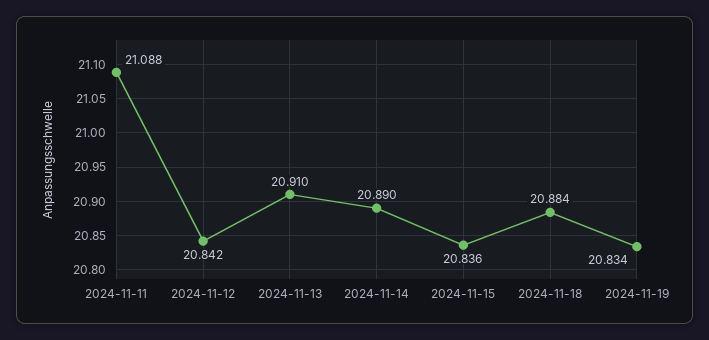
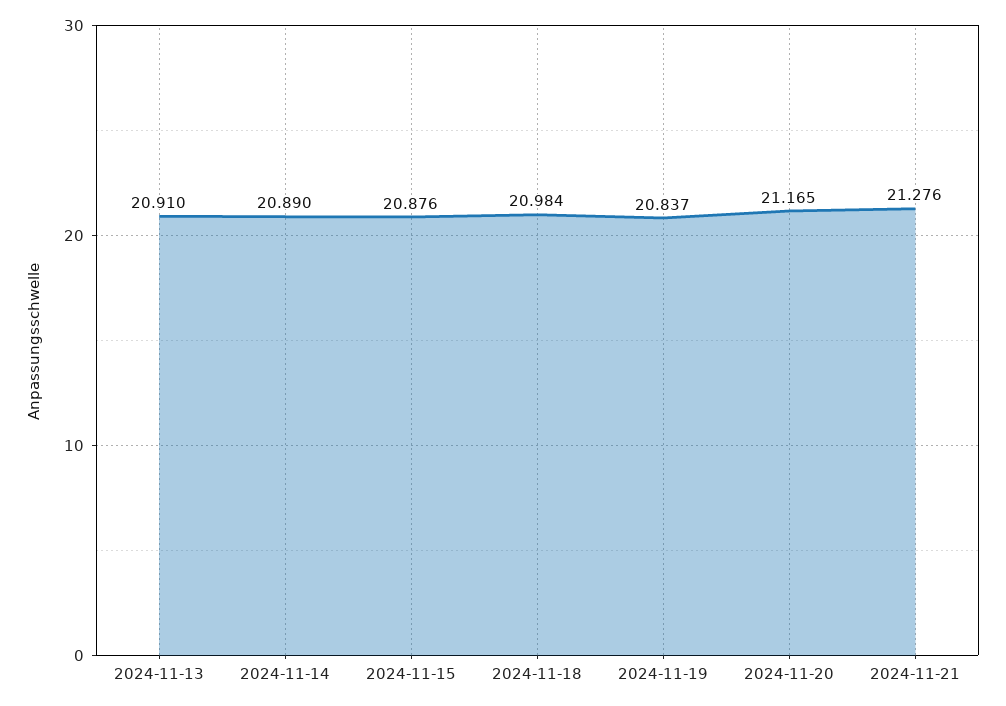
2024-11-11: 21.088 -> none
2024-11-12: 20.842 -> none
2024-11-15: 20.836 -> 20.876
2024-11-18: 20.884 -> 20.984
2024-11-19: 20.834 -> 20.837
2024-11-20: none -> 21.165
2024-11-21: none -> 21.276

